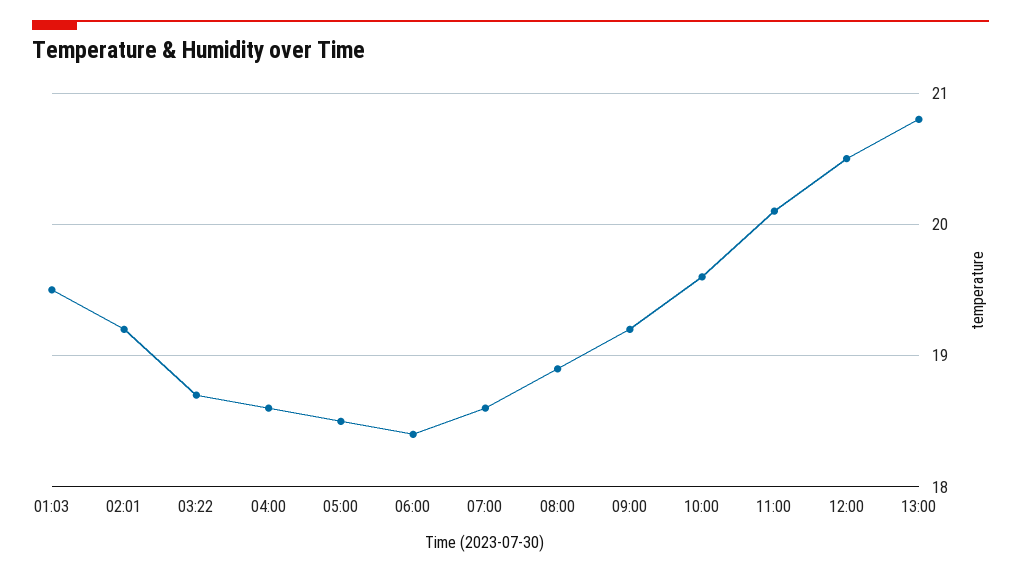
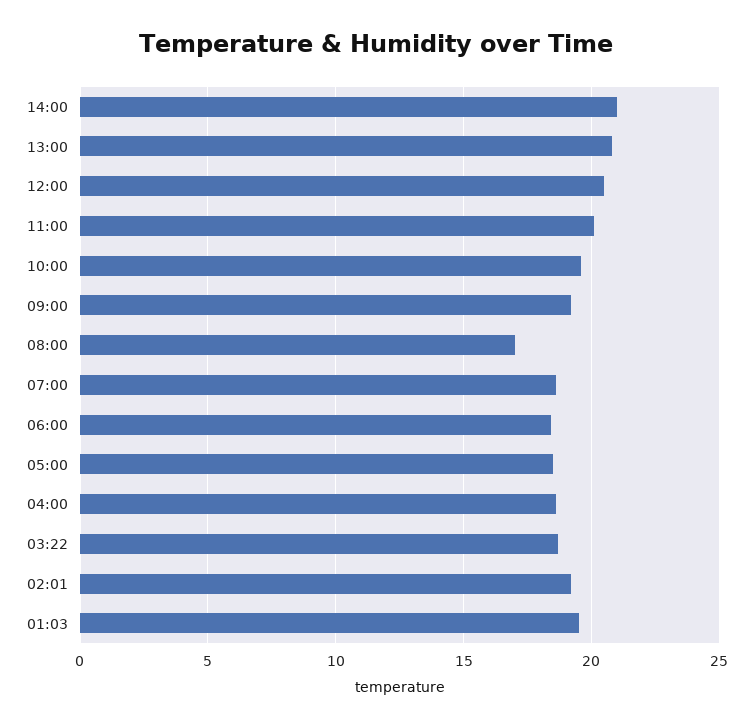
08:00: 18.9 -> 17
14:00: none -> 21

